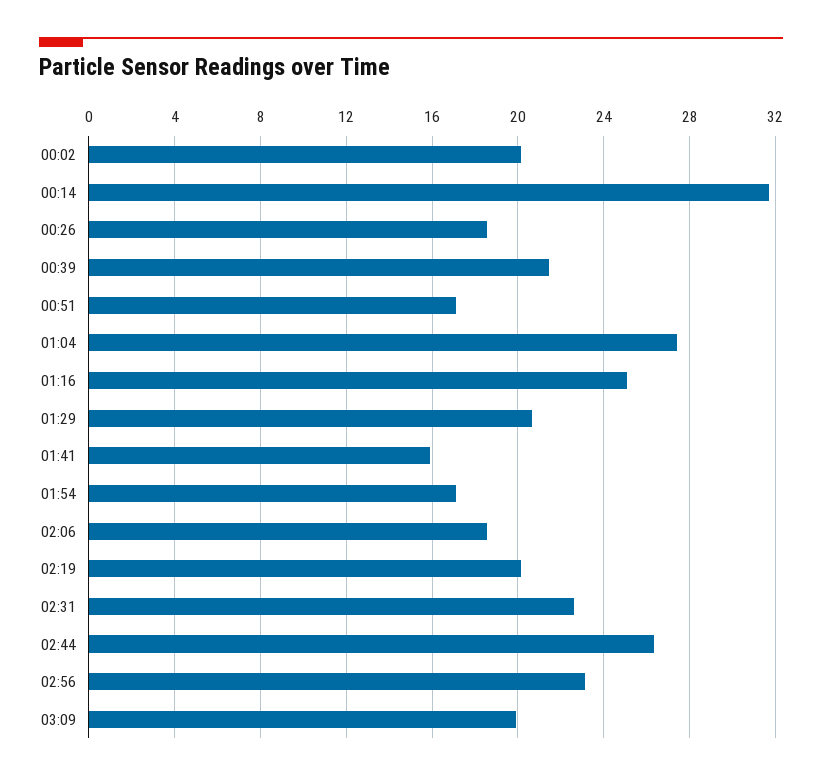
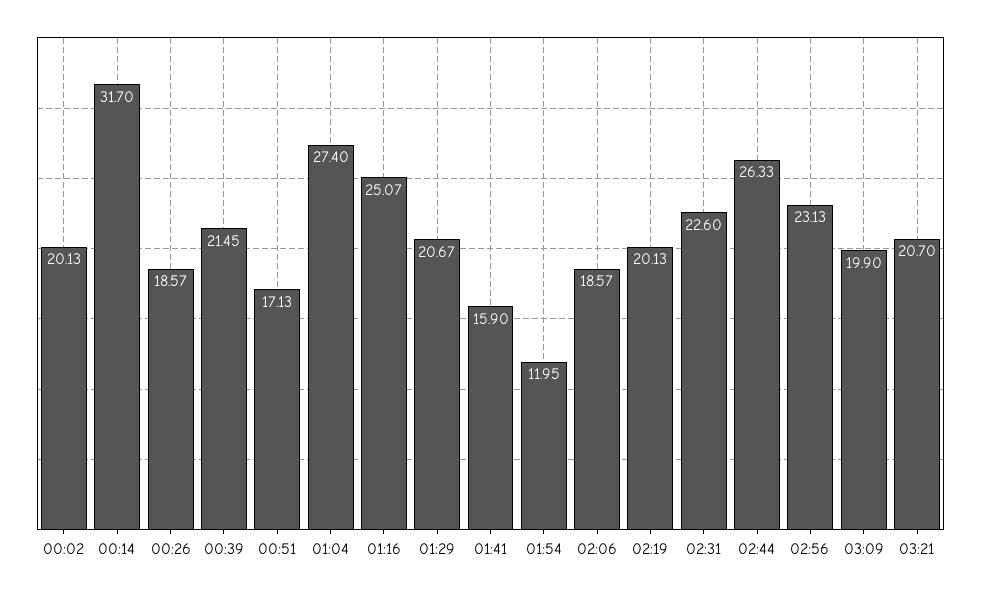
01:54: 17 -> 11.95
03:21: none -> 20.7

